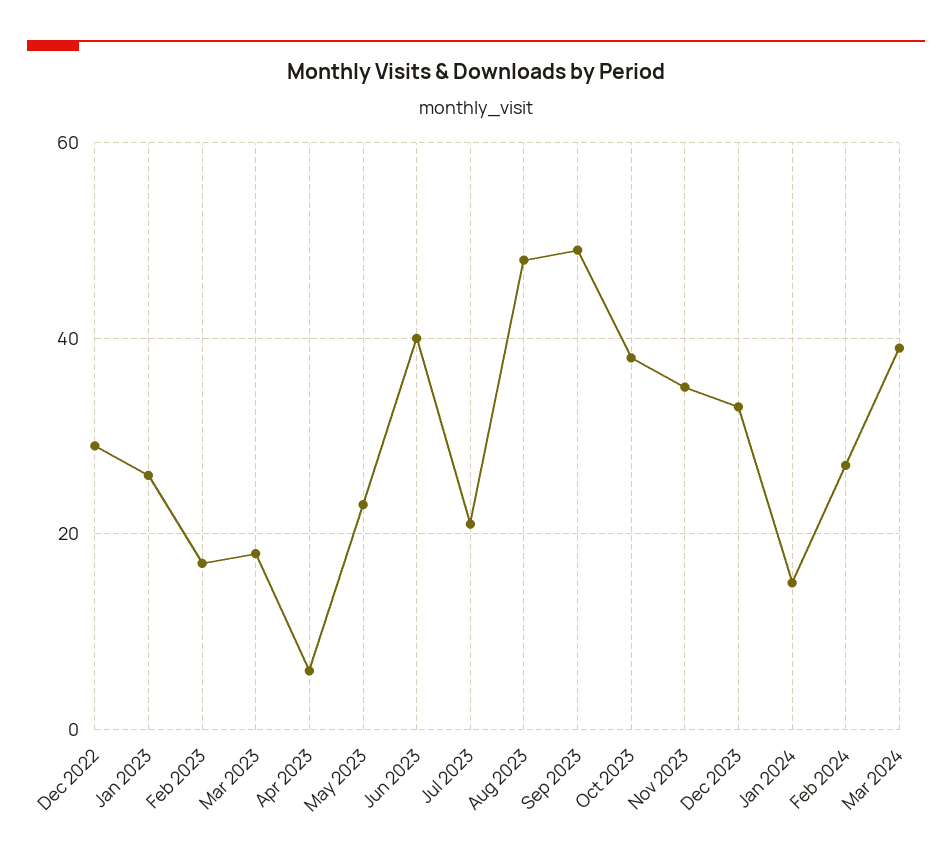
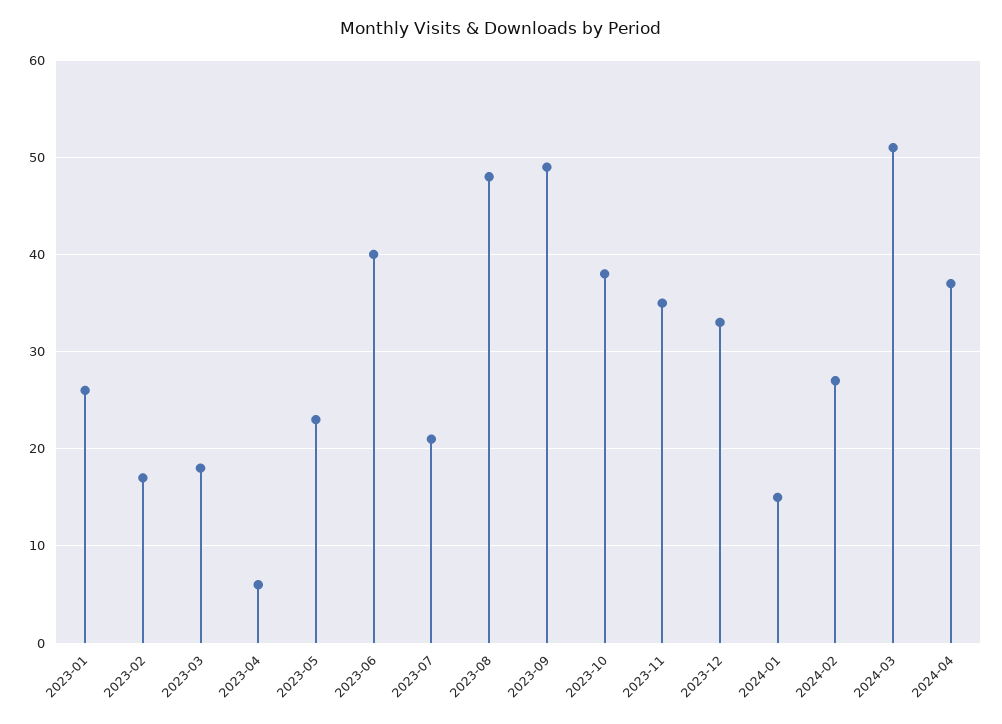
Dec 2022: 30 -> none
Mar 2024: 40 -> 51
2024-04: none -> 37

